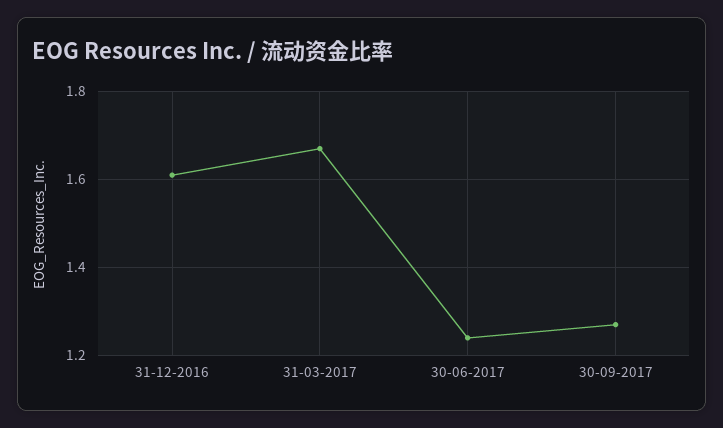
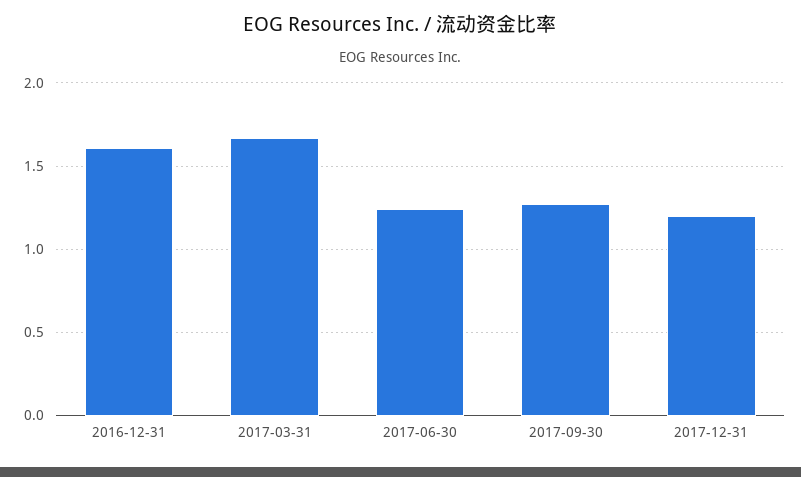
2017-12-31: none -> 1.2

